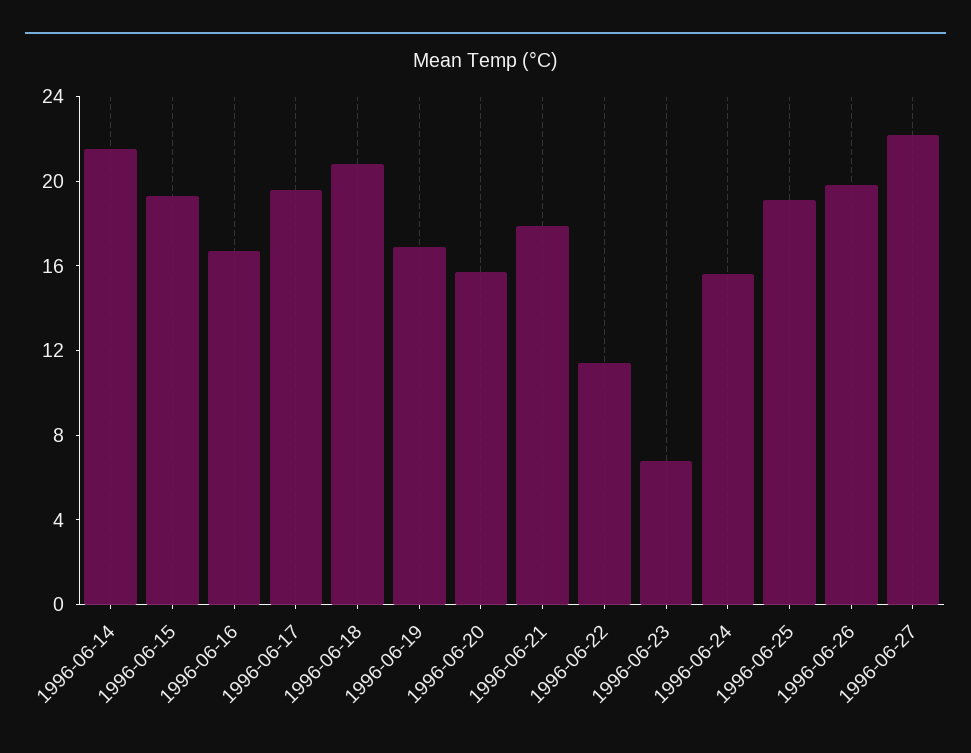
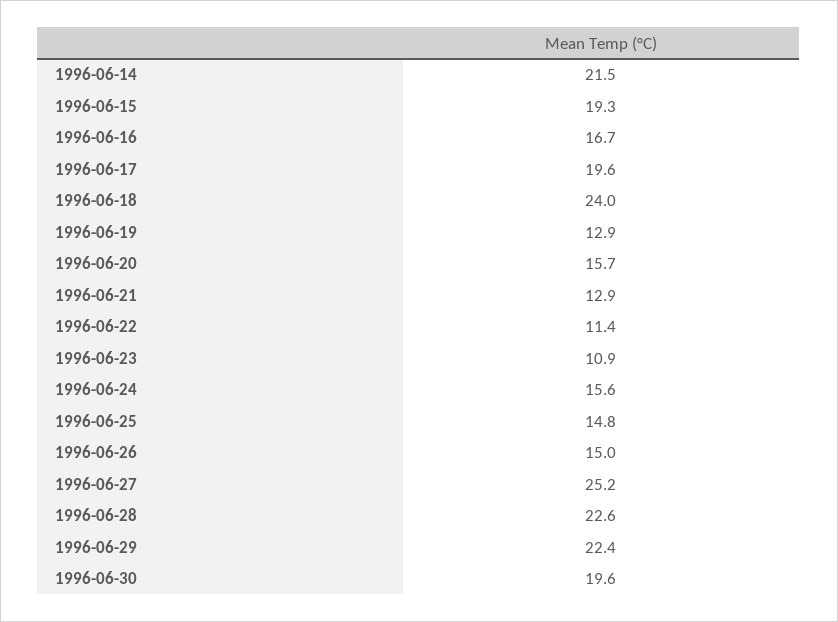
1996-06-18: 21 -> 24
1996-06-19: 17 -> 12.9
1996-06-21: 18 -> 12.9
1996-06-23: 7 -> 10.9
1996-06-25: 19 -> 14.8
1996-06-26: 20 -> 15
1996-06-27: 22 -> 25.2
1996-06-28: none -> 22.6
1996-06-29: none -> 22.4
1996-06-30: none -> 19.6

